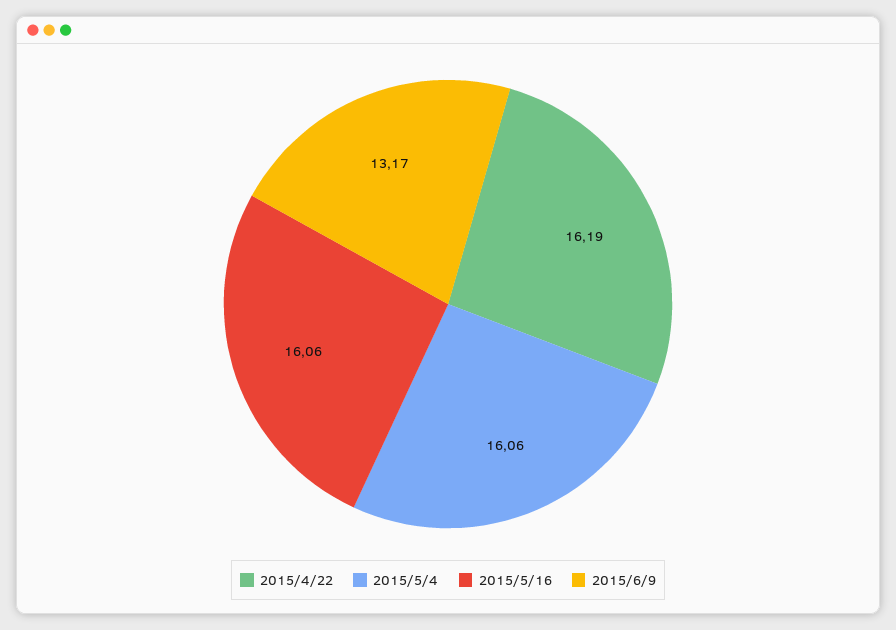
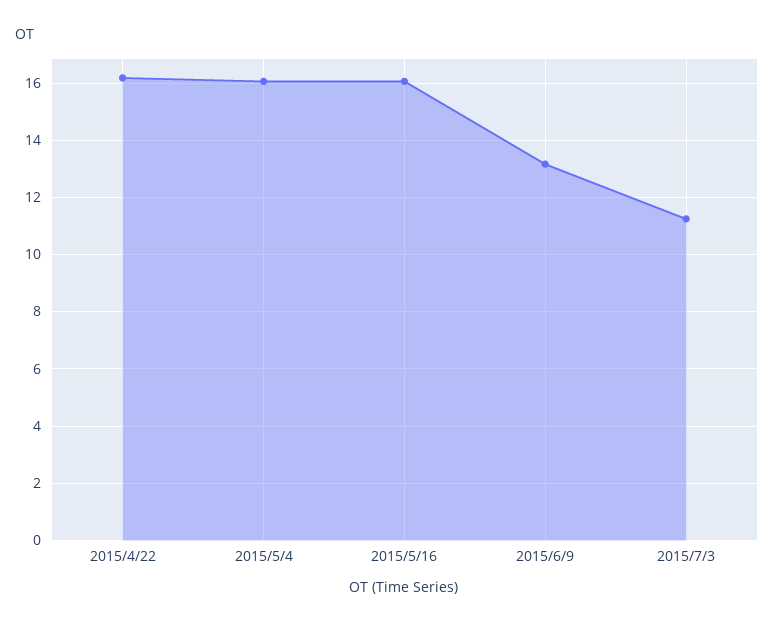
2015/7/3: none -> 11.25

